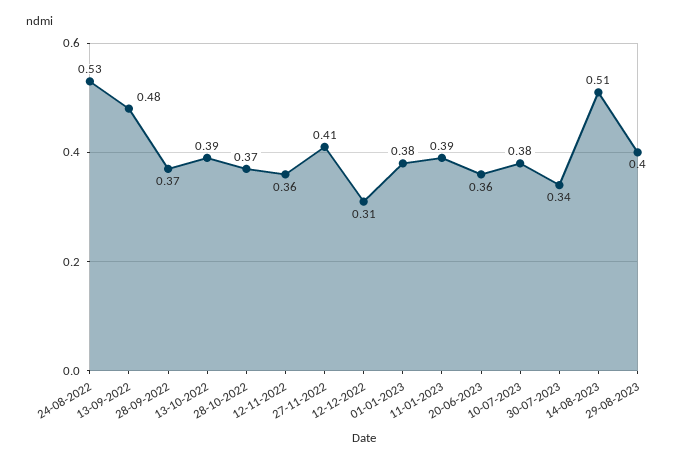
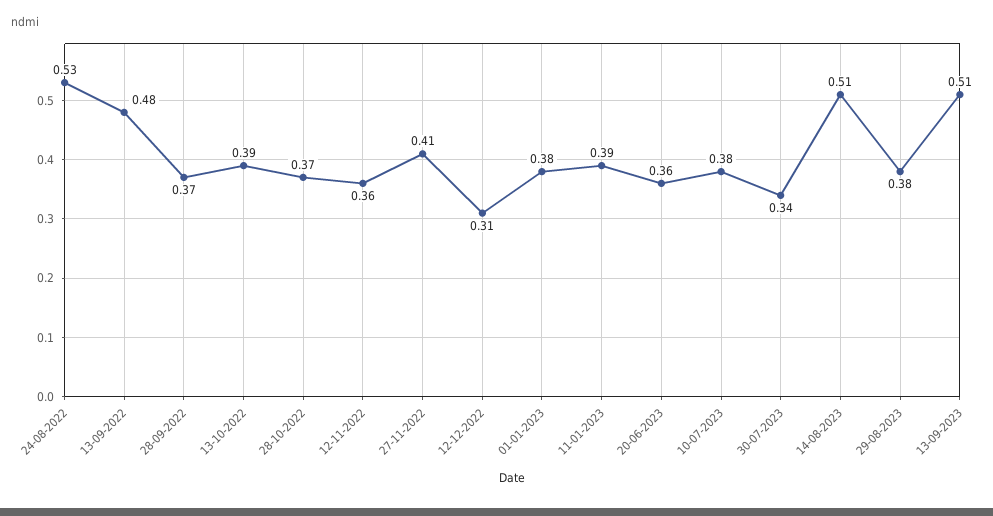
29-08-2023: 0.4 -> 0.38
13-09-2023: none -> 0.51

